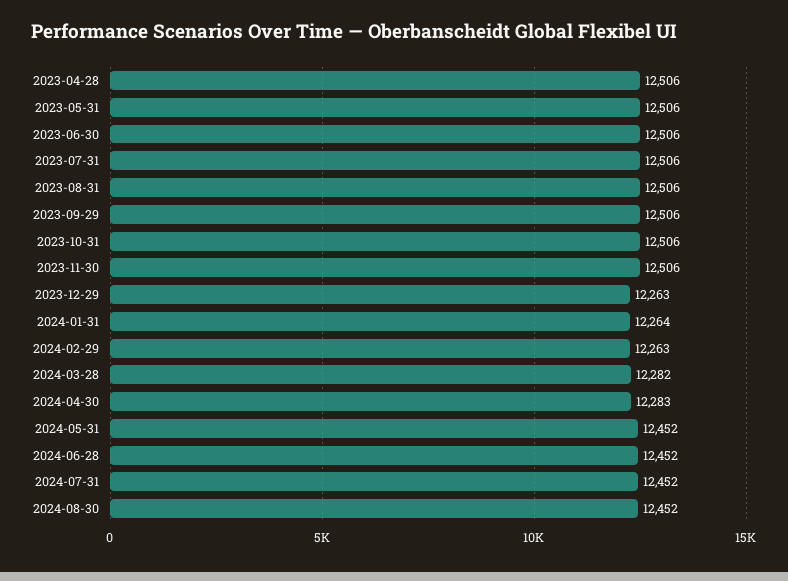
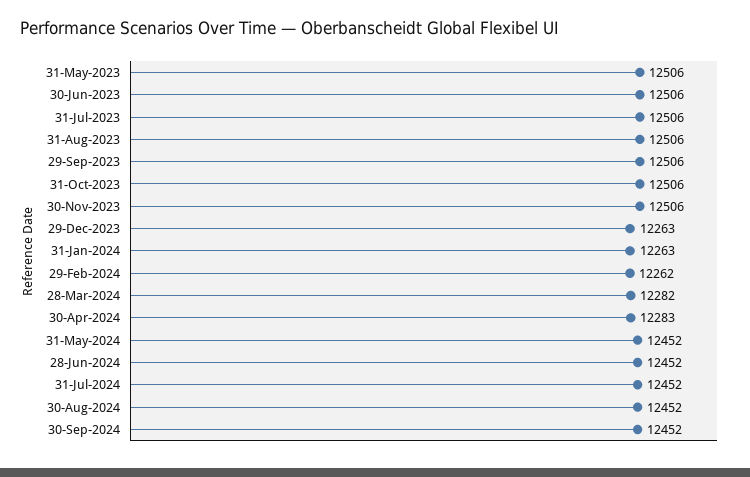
2023-04-28: 12506 -> none
2024-01-31: 12264 -> 12263
2024-02-29: 12263 -> 12262
30-Sep-2024: none -> 12452

